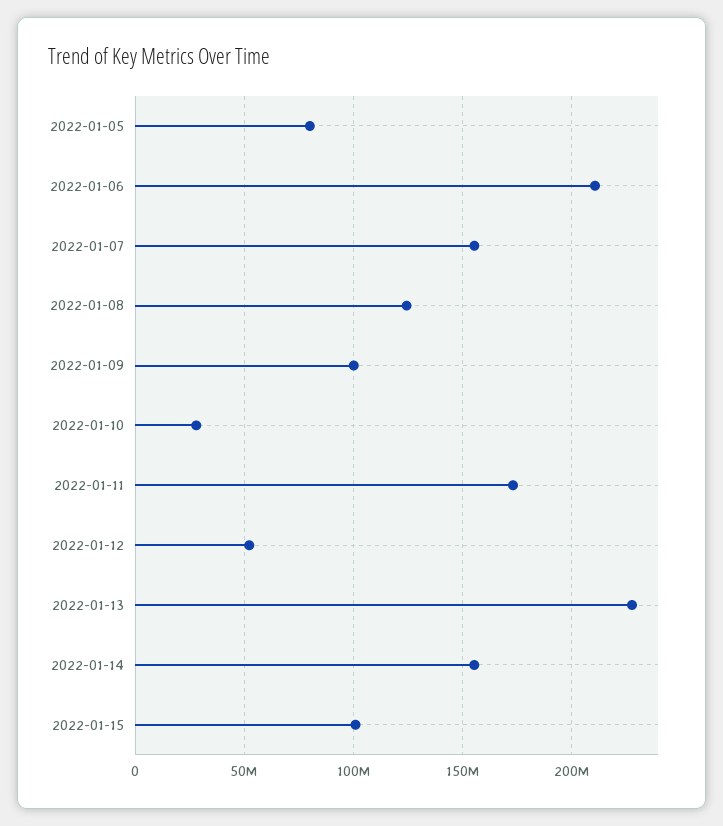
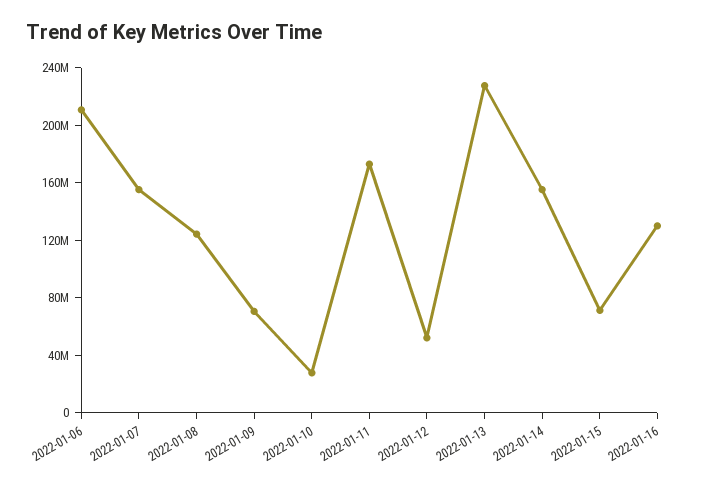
2022-01-05: 80000000 -> none
2022-01-09: 100000000 -> 70000000
2022-01-15: 100000000 -> 70000000
2022-01-16: none -> 130000000

